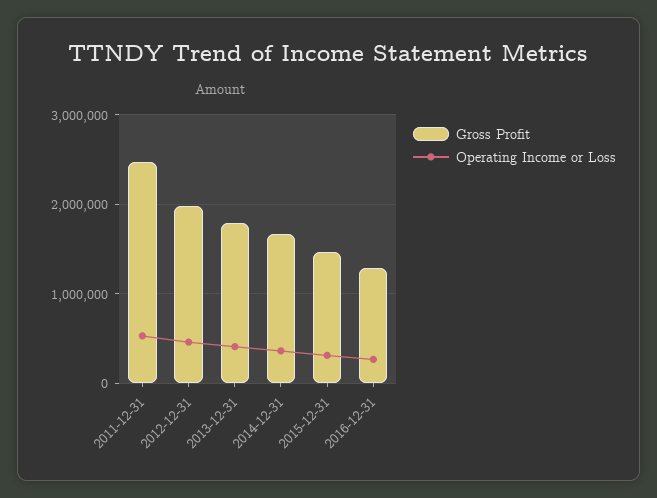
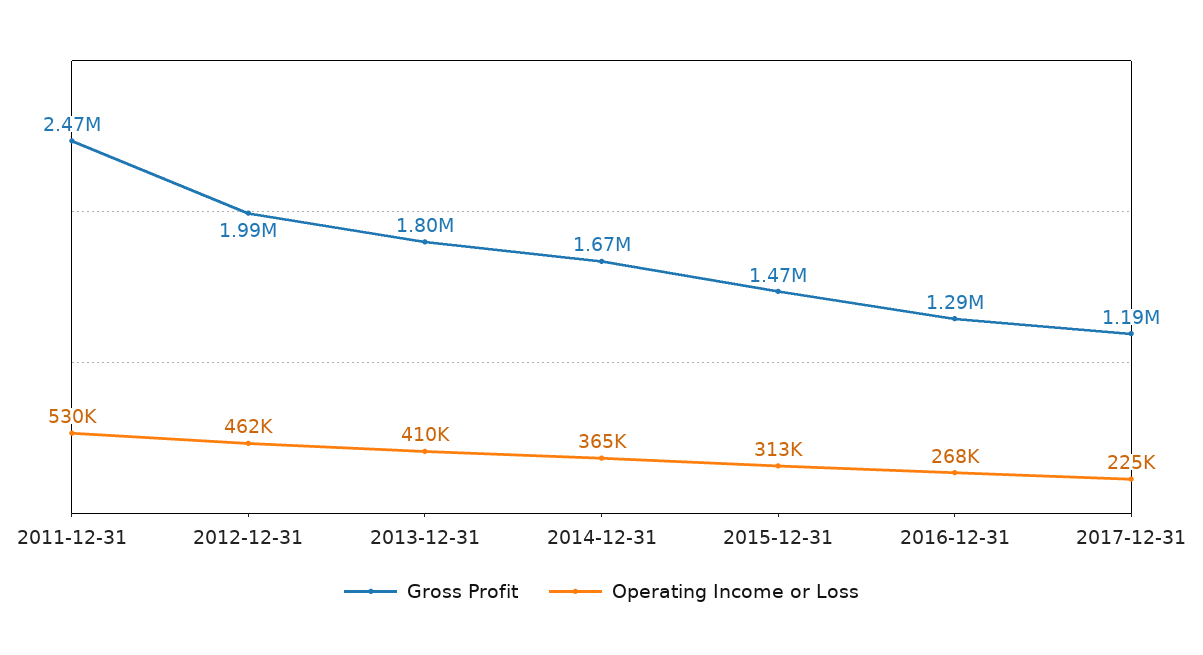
Gross Profit, 2017-12-31: none -> 1190000
Operating Income or Loss, 2017-12-31: none -> 225000

